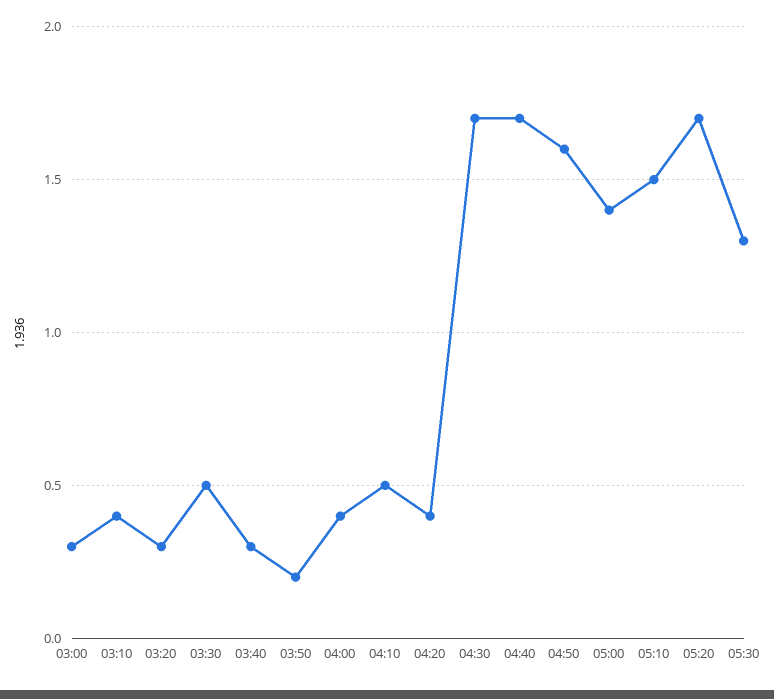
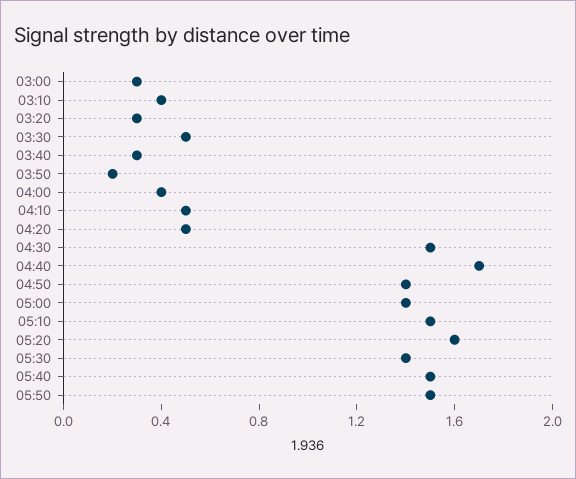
04:20: 0.4 -> 0.5
04:30: 1.7 -> 1.5
04:50: 1.6 -> 1.4
05:20: 1.7 -> 1.6
05:30: 1.3 -> 1.4
05:40: none -> 1.5
05:50: none -> 1.5

